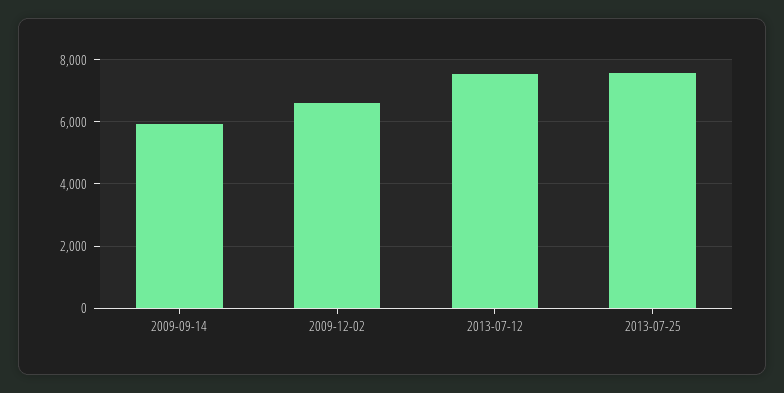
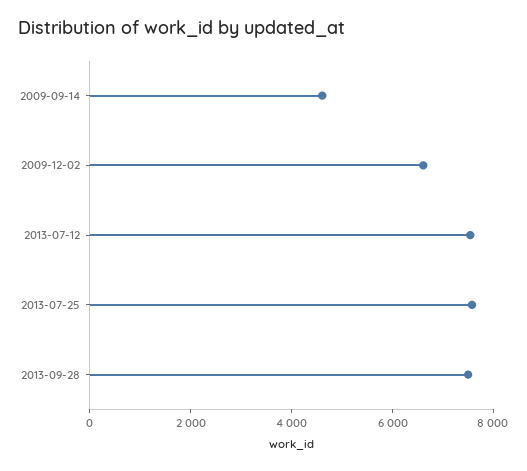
2009-09-14: 6000 -> 4500
2013-09-28: none -> 7500

